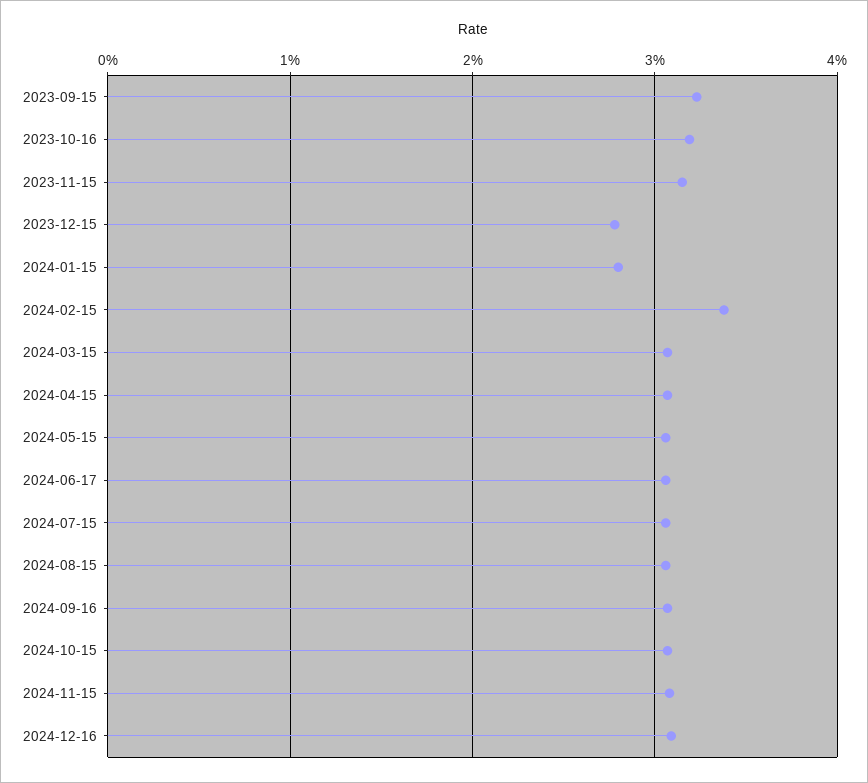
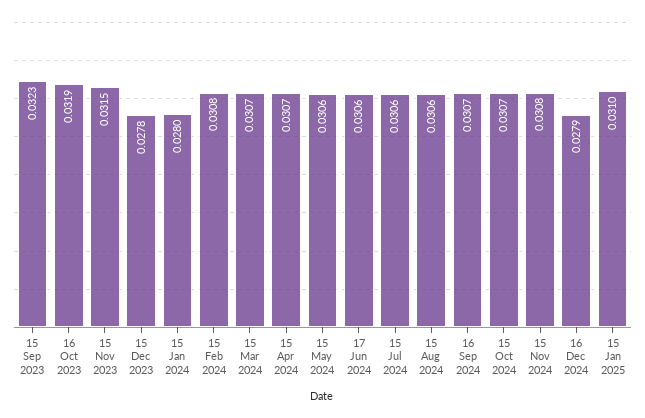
2024-02-15: 0.034 -> 0.0308
2024-12-16: 0.031 -> 0.0279
15 Jan 2025: none -> 0.031

